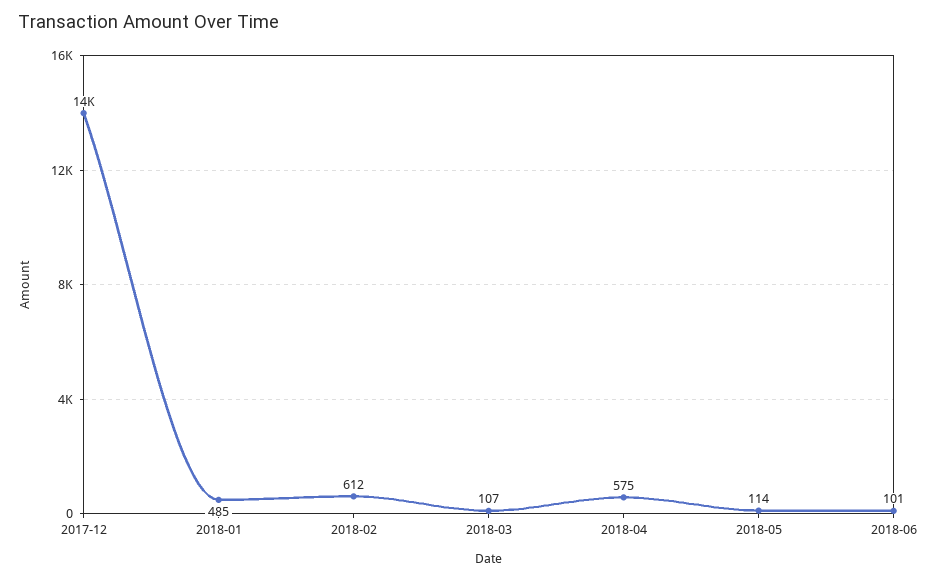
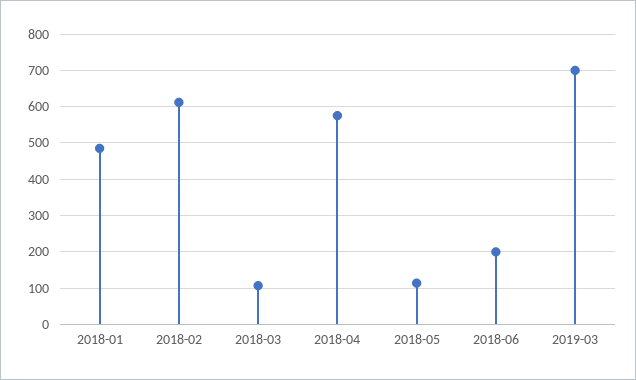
2017-12: 14000 -> none
2018-06: 101 -> 200
2019-03: none -> 700

